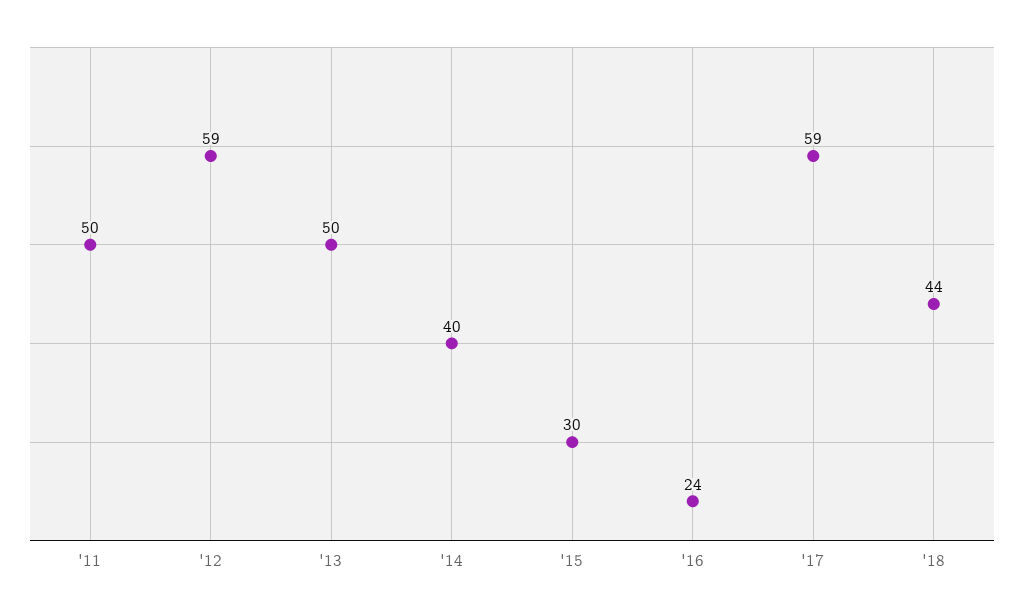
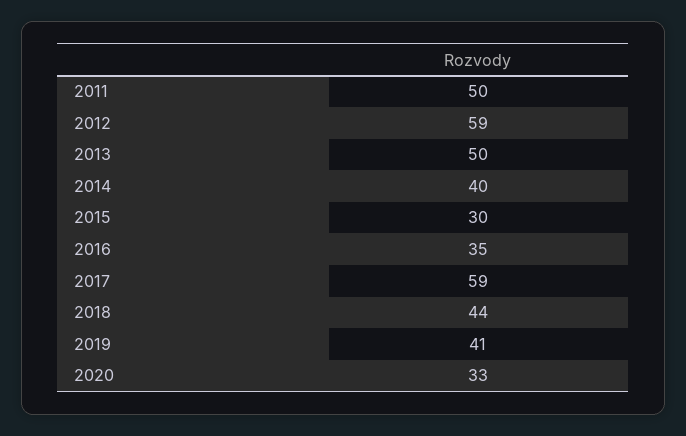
'16: 24 -> 35
2019: none -> 41
2020: none -> 33

